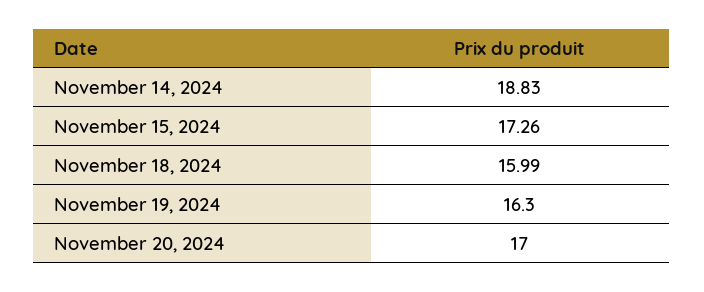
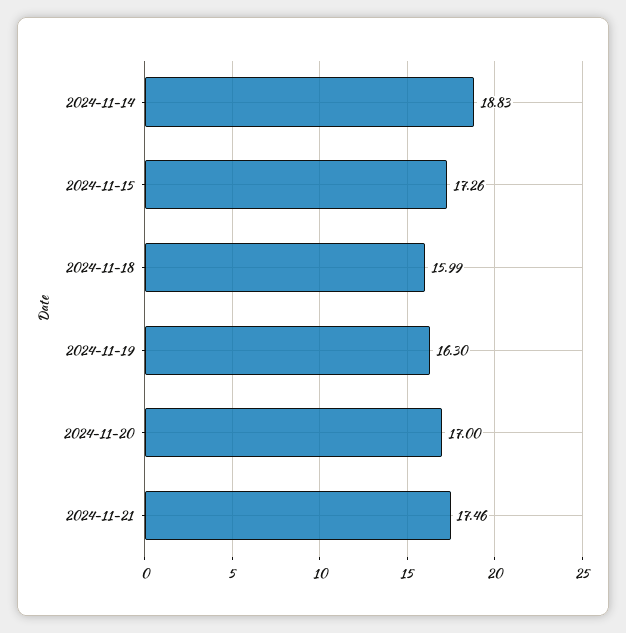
2024-11-21: none -> 17.46

